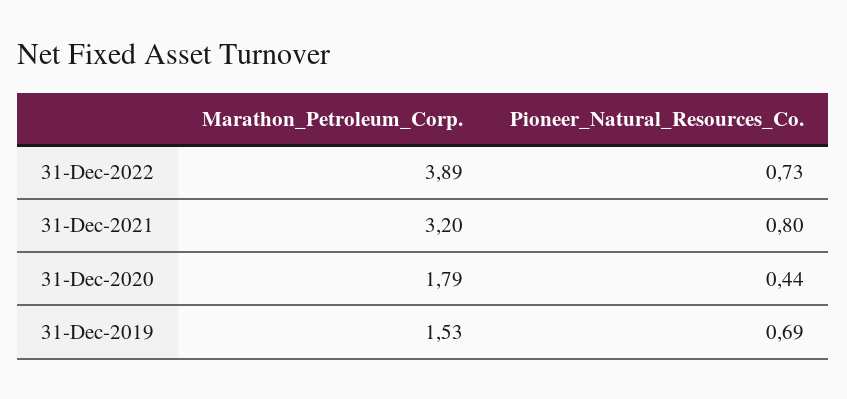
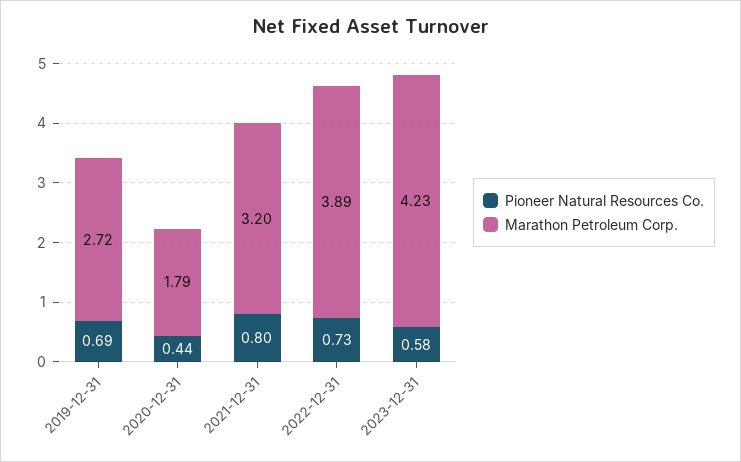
Marathon_Petroleum_Corp., 31-Dec-2019: 1.53 -> 2.72
Pioneer_Natural_Resources_Co., 2023-12-31: none -> 0.58
Marathon_Petroleum_Corp., 2023-12-31: none -> 4.23

